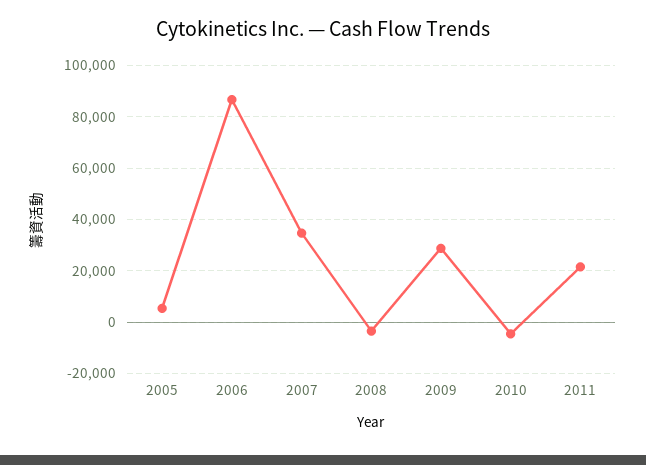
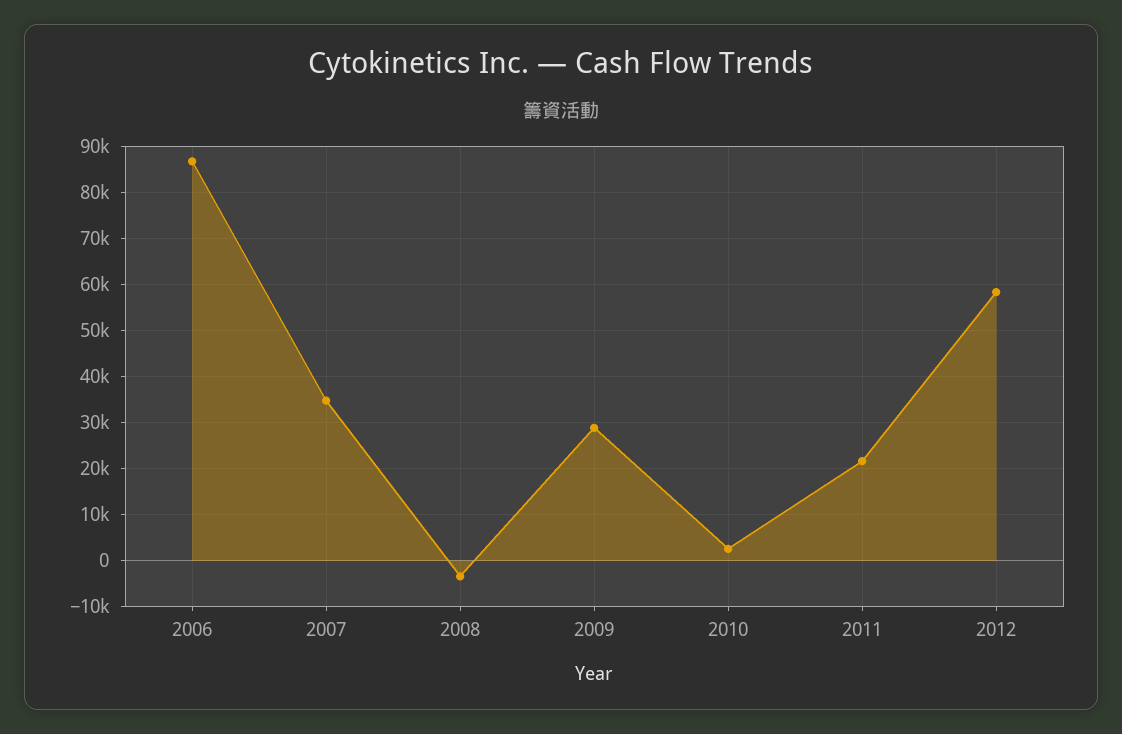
2005: 5000 -> none
2010: -5000 -> 2000
2012: none -> 58000

